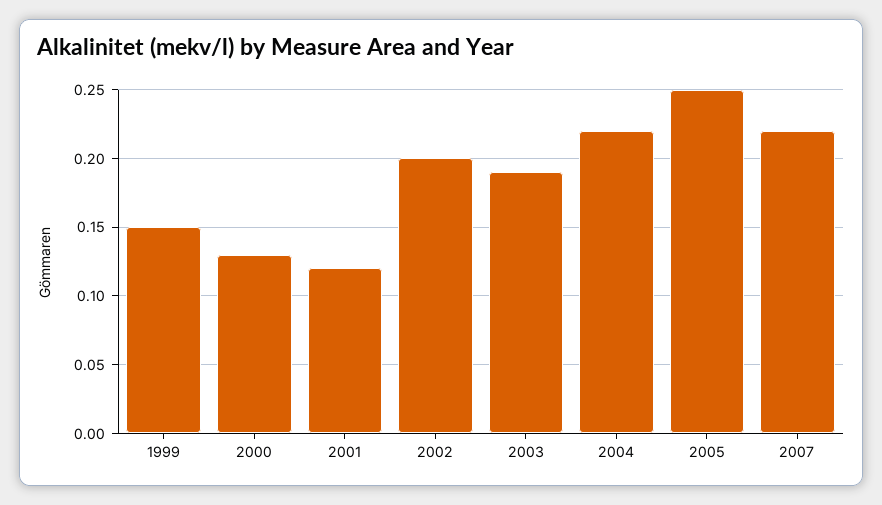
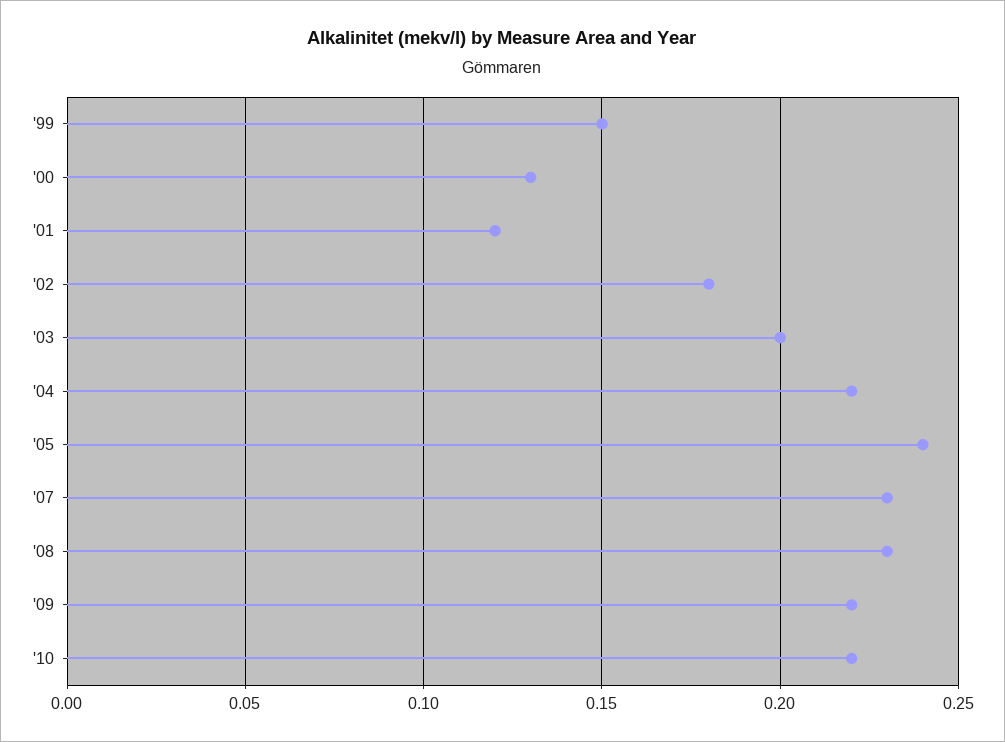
2002: 0.2 -> 0.18
2003: 0.19 -> 0.2
2005: 0.25 -> 0.24
2007: 0.22 -> 0.23
'08: none -> 0.23
'09: none -> 0.22
'10: none -> 0.22

